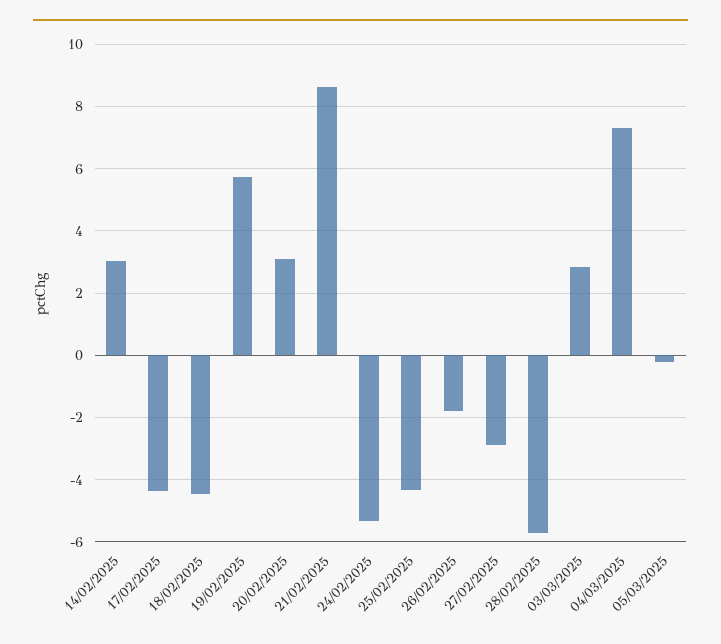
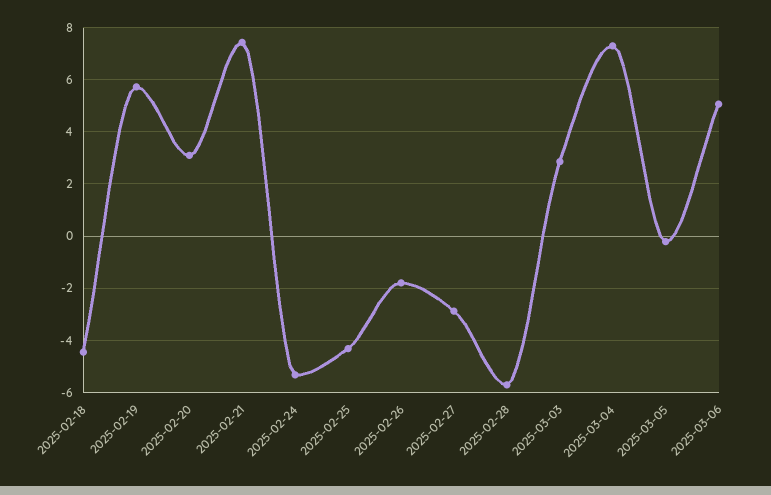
14/02/2025: 3 -> none
17/02/2025: -4.4 -> none
21/02/2025: 8.6 -> 7.5
2025-03-06: none -> 5

